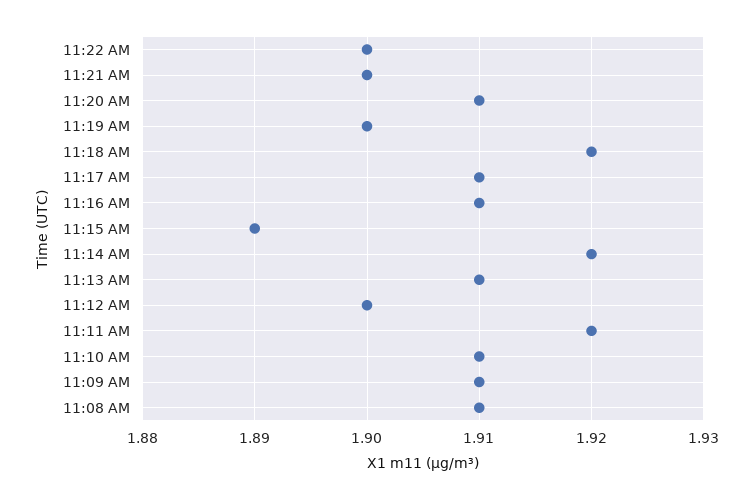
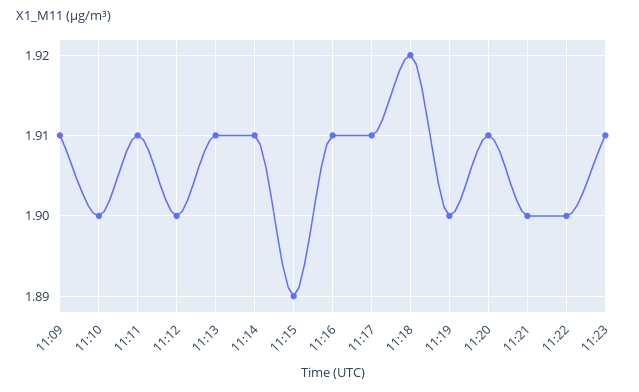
11:14 AM: 1.92 -> 1.91
11:11 AM: 1.92 -> 1.91
11:10 AM: 1.91 -> 1.9
11:08 AM: 1.91 -> none
11:23: none -> 1.91

